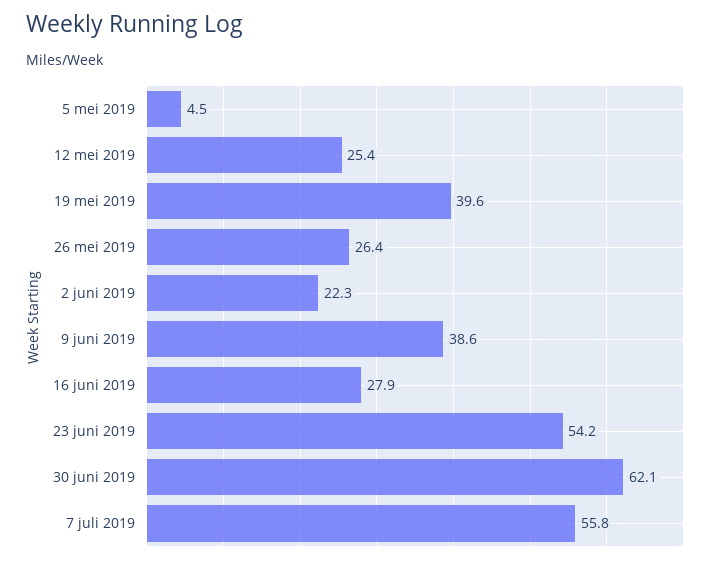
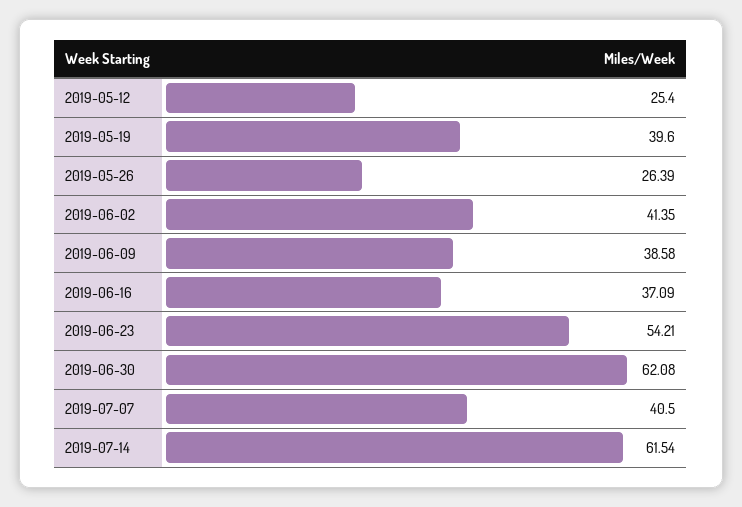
5 mei 2019: 4.5 -> none
2 juni 2019: 22.3 -> 41.35
16 juni 2019: 27.9 -> 37.09
7 juli 2019: 55.8 -> 40.5
2019-07-14: none -> 61.54

